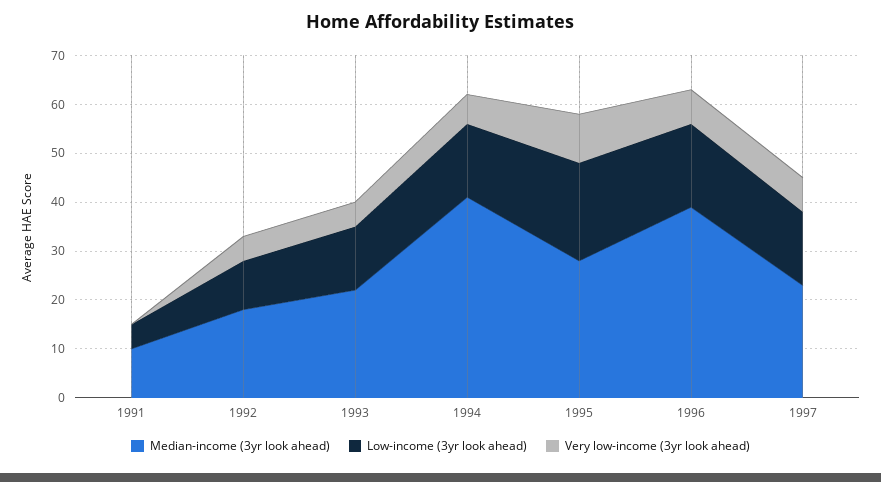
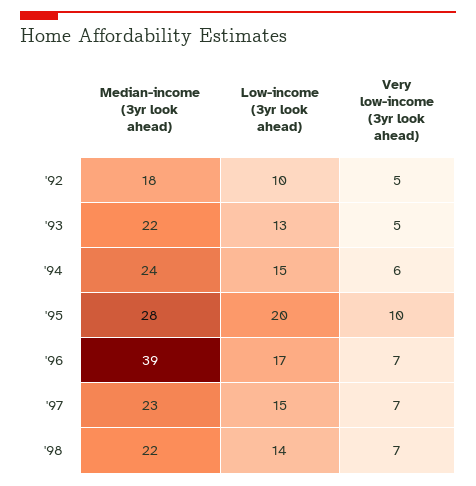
Median-income (3yr look ahead), 1991: 10 -> none
Low-income (3yr look ahead), 1991: 5 -> none
Very low-income (3yr look ahead), 1991: 0 -> none
Median-income (3yr look ahead), 1994: 40 -> 24
Median-income (3yr look ahead), '98: none -> 22
Low-income (3yr look ahead), '98: none -> 14
Very low-income (3yr look ahead), '98: none -> 7

